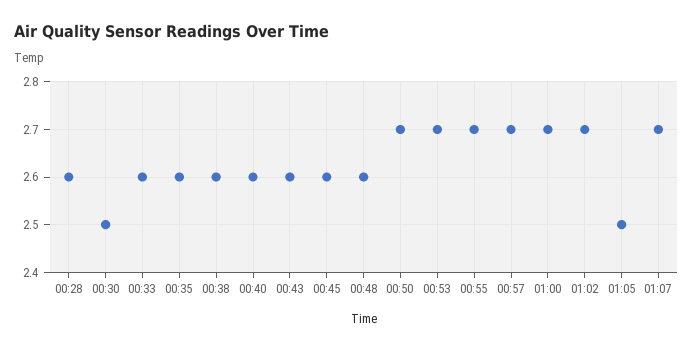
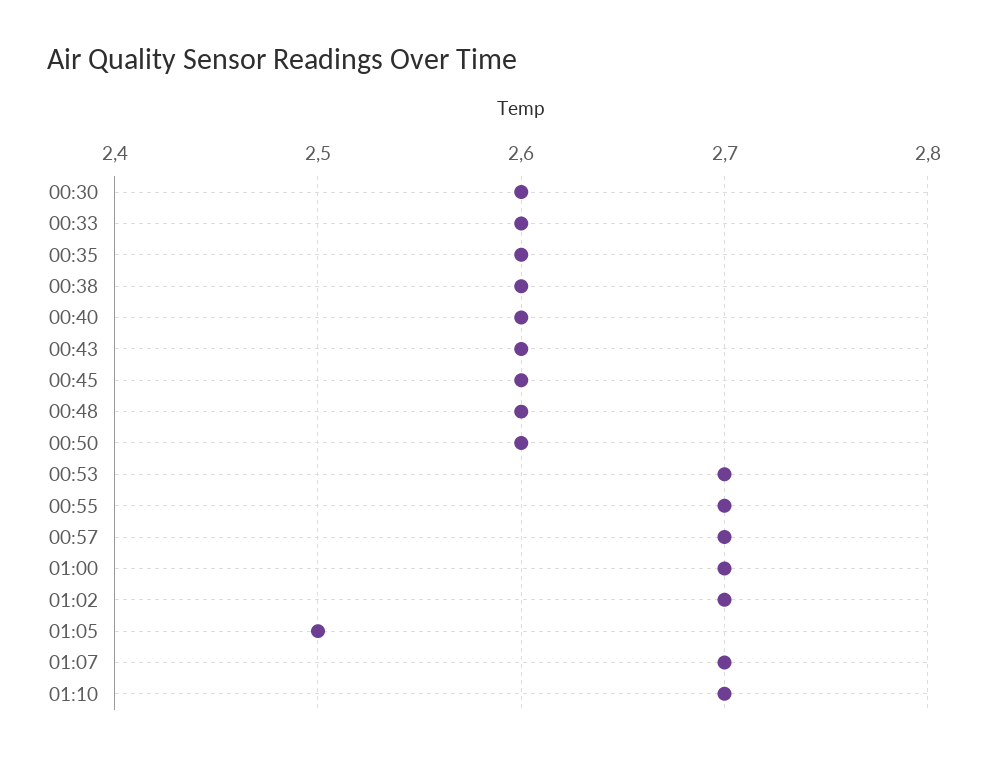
00:28: 2.6 -> none
00:30: 2.5 -> 2.6
00:50: 2.7 -> 2.6
01:10: none -> 2.7

